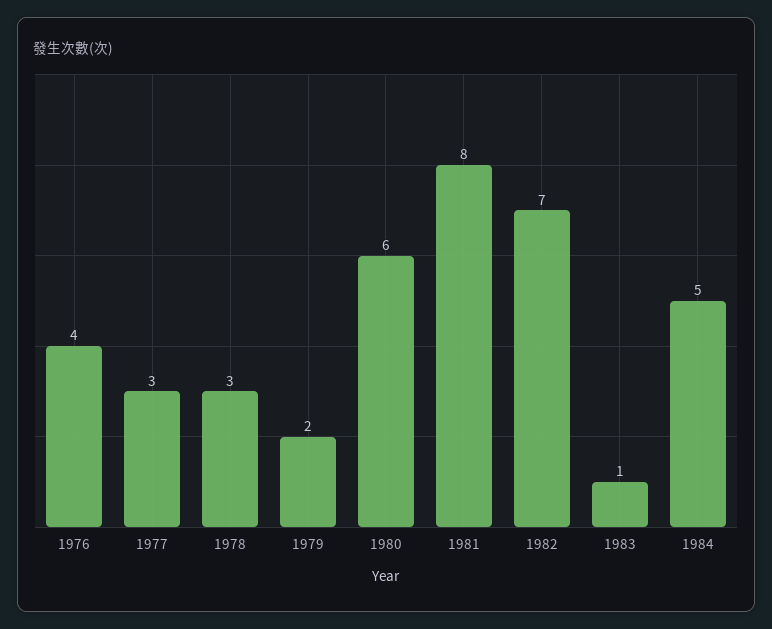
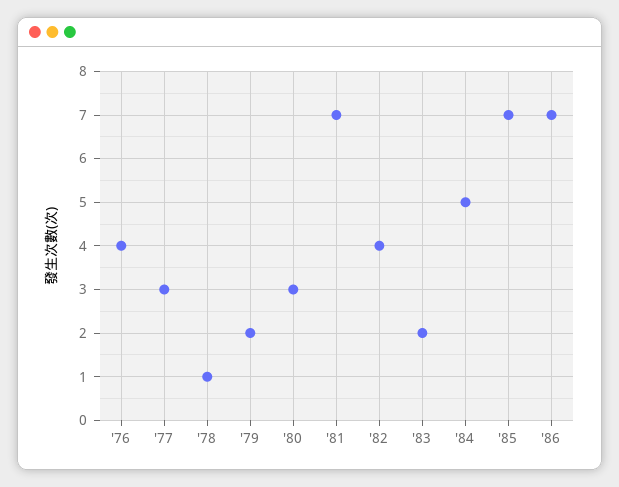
1978: 3 -> 1
1980: 6 -> 3
1981: 8 -> 7
1982: 7 -> 4
1983: 1 -> 2
'85: none -> 7
'86: none -> 7

